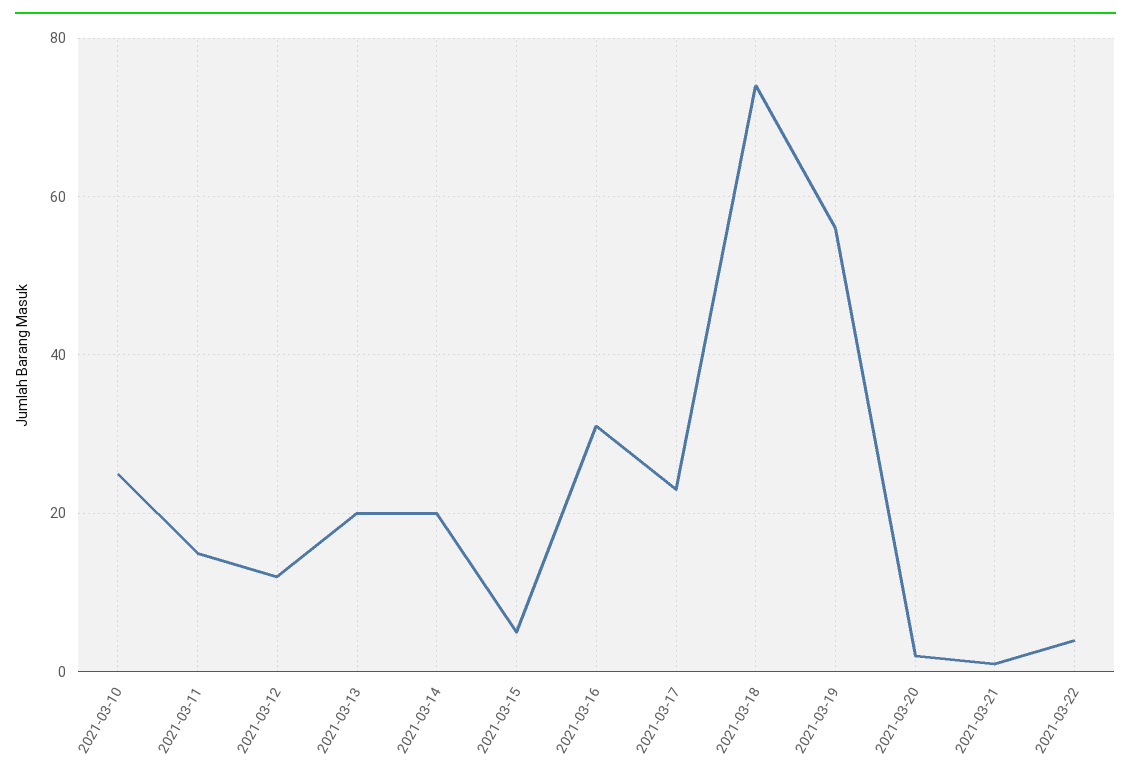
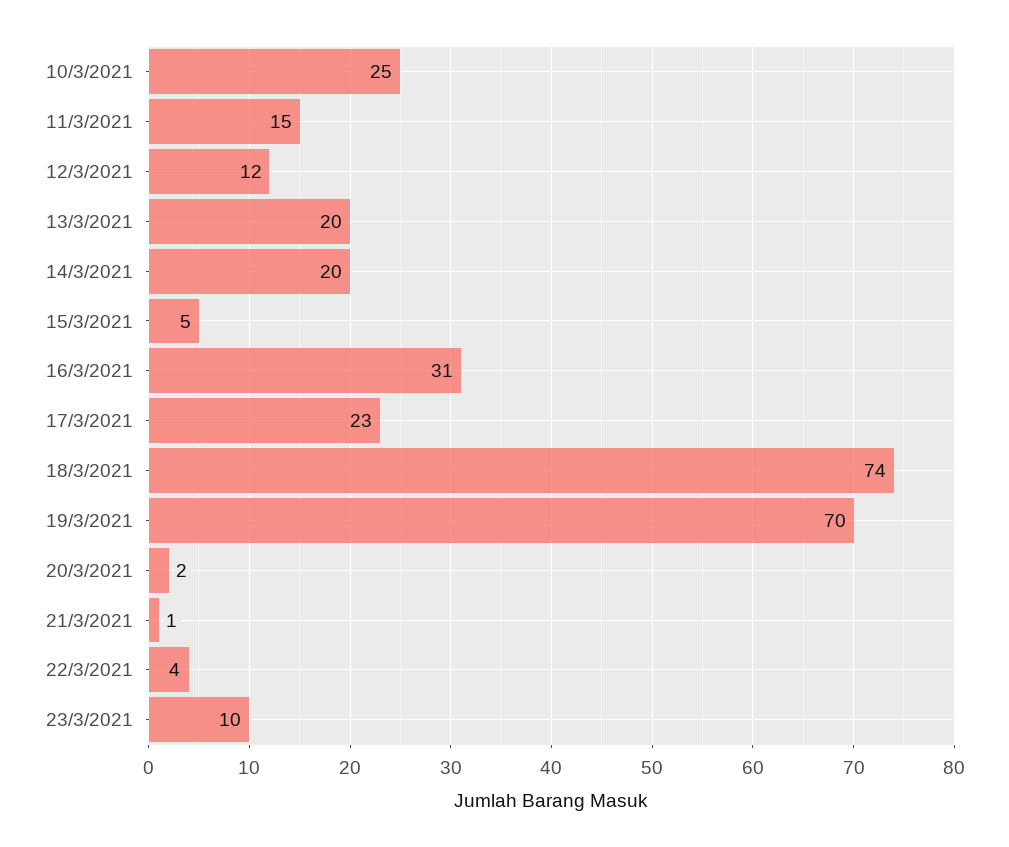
2021-03-19: 55 -> 70
23/3/2021: none -> 10

